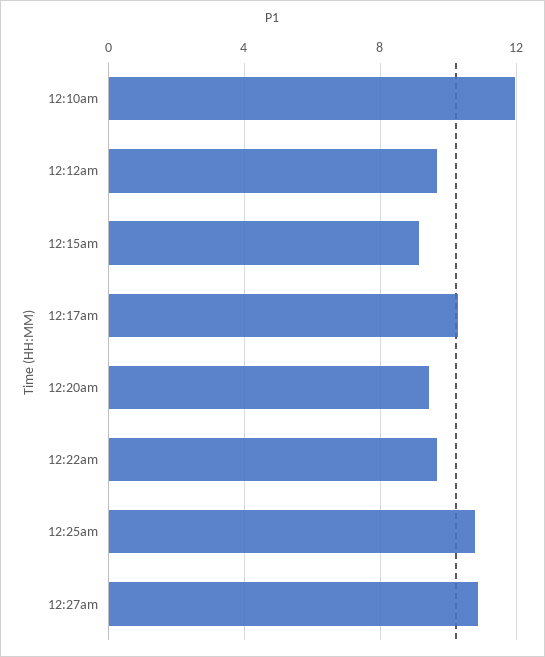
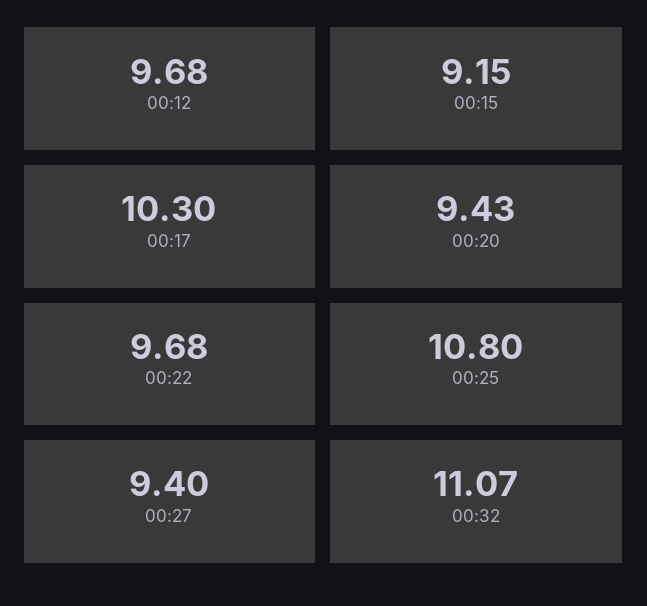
12:10am: 12 -> none
12:27am: 11 -> 9.4
00:32: none -> 11.07

